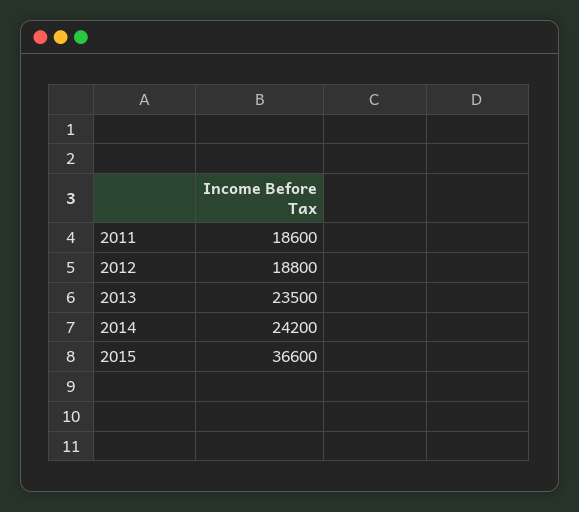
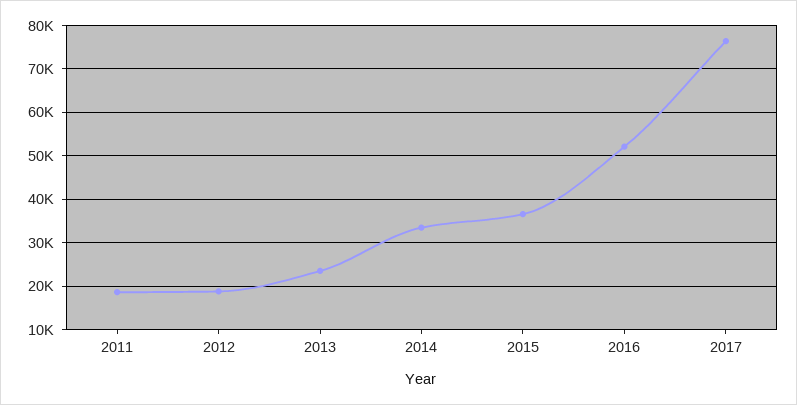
2014: 24200 -> 34000
2016: none -> 52000
2017: none -> 76000

